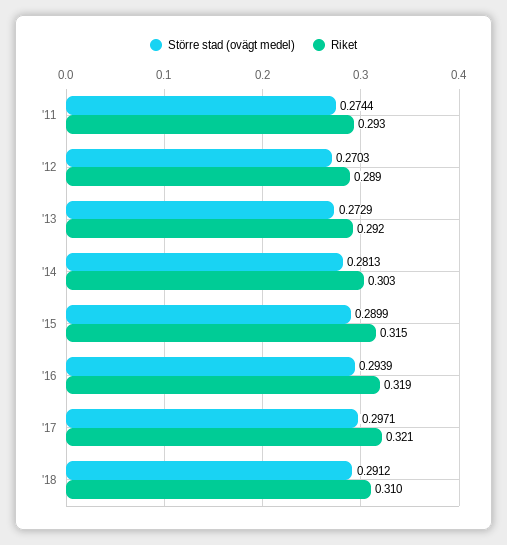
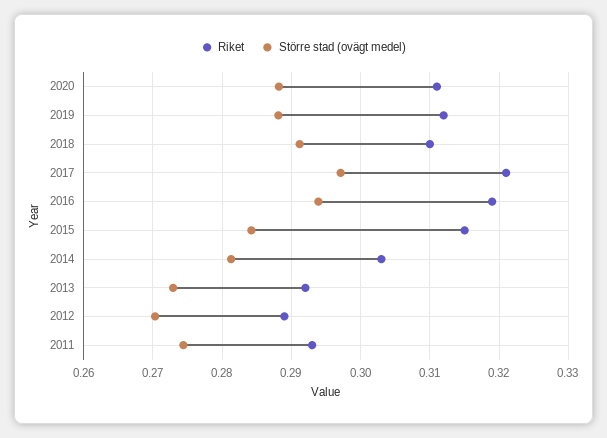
Större stad (ovägt medel), '15: 0.2899 -> 0.284
Riket, 2020: none -> 0.311
Större stad (ovägt medel), 2020: none -> 0.288
Riket, 2019: none -> 0.312
Större stad (ovägt medel), 2019: none -> 0.288

